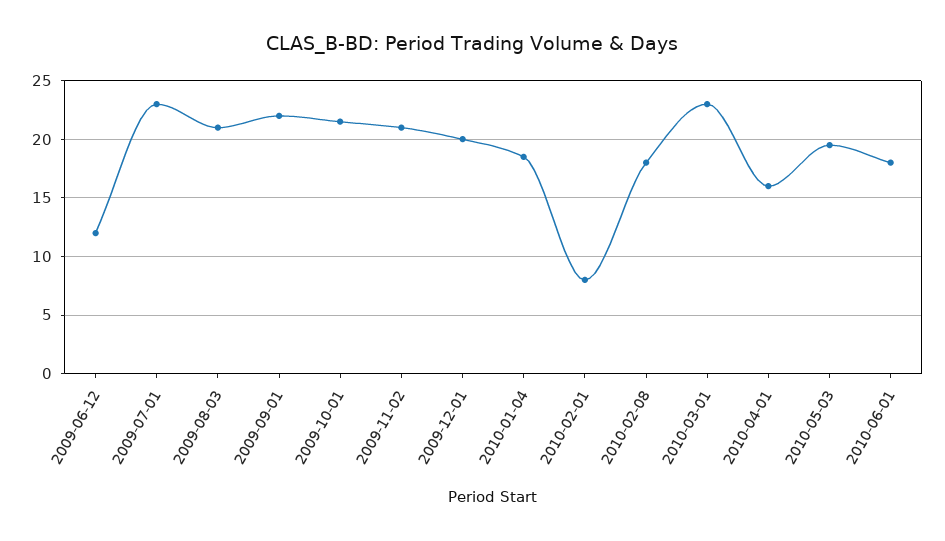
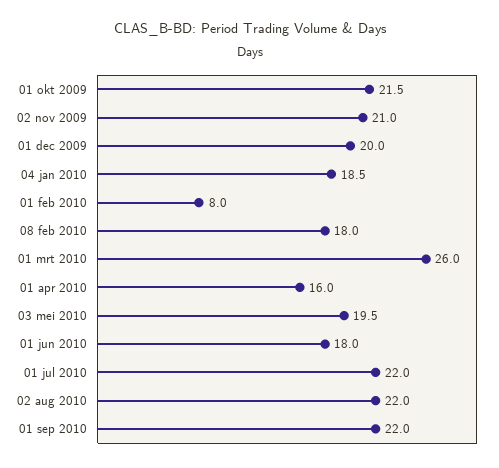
2009-06-12: 12 -> none
2009-07-01: 23 -> none
2009-08-03: 21 -> none
2009-09-01: 22 -> none
2010-03-01: 23 -> 26
01 jul 2010: none -> 22
02 aug 2010: none -> 22
01 sep 2010: none -> 22

